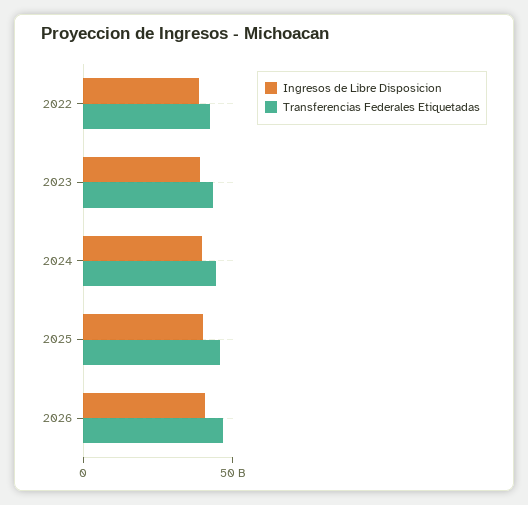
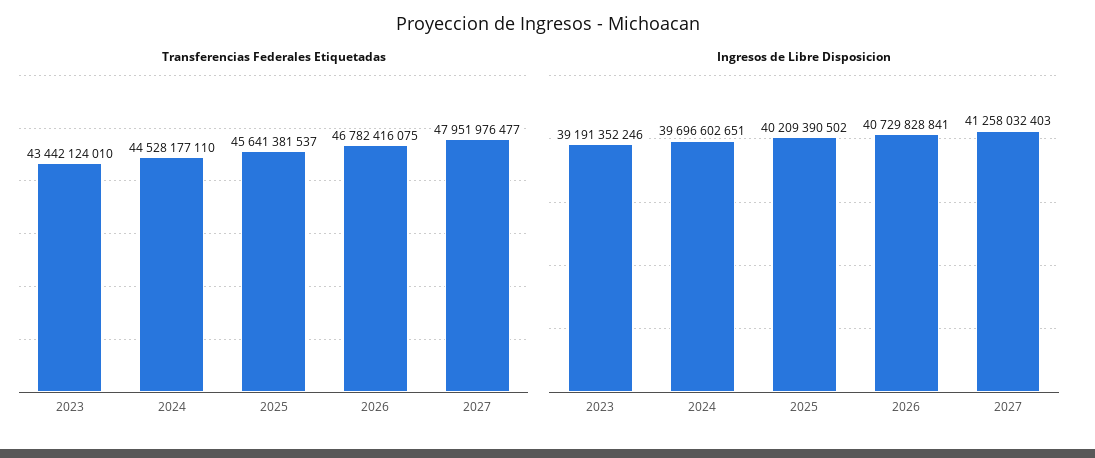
Ingresos de Libre Disposicion, 2022: 40000000000 -> none
Transferencias Federales Etiquetadas, 2022: 40000000000 -> none
Transferencias Federales Etiquetadas, 2027: none -> 47951976477
Ingresos de Libre Disposicion, 2027: none -> 41258032403

